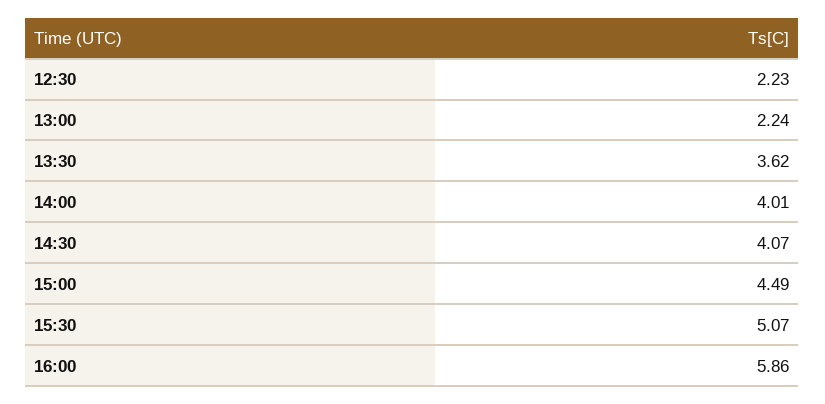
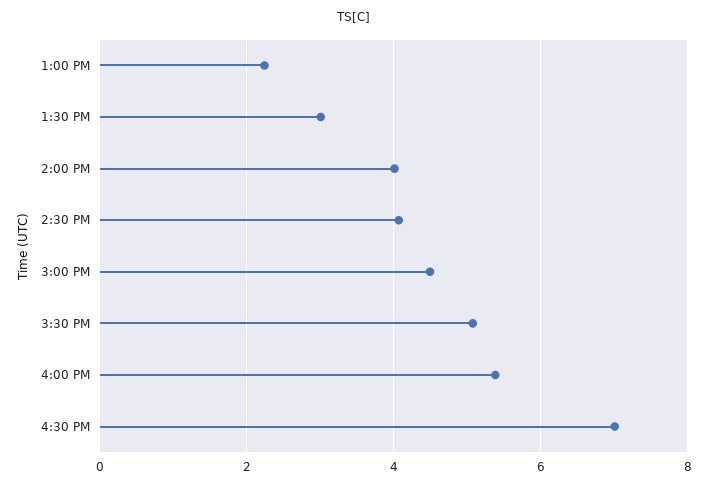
12:30: 2.23 -> none
13:30: 3.62 -> 3
16:00: 5.86 -> 5.4
4:30 PM: none -> 7

